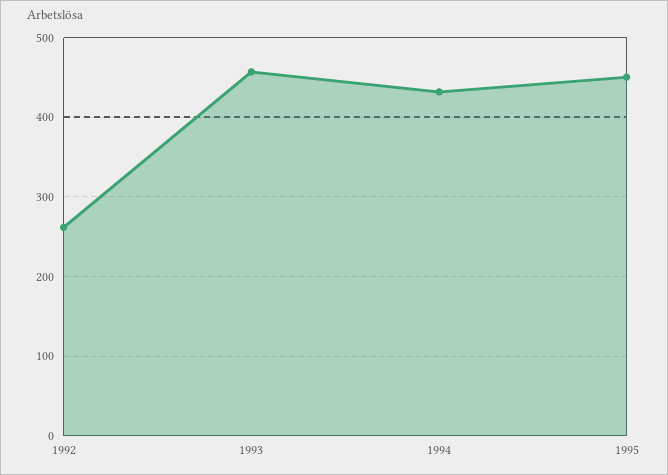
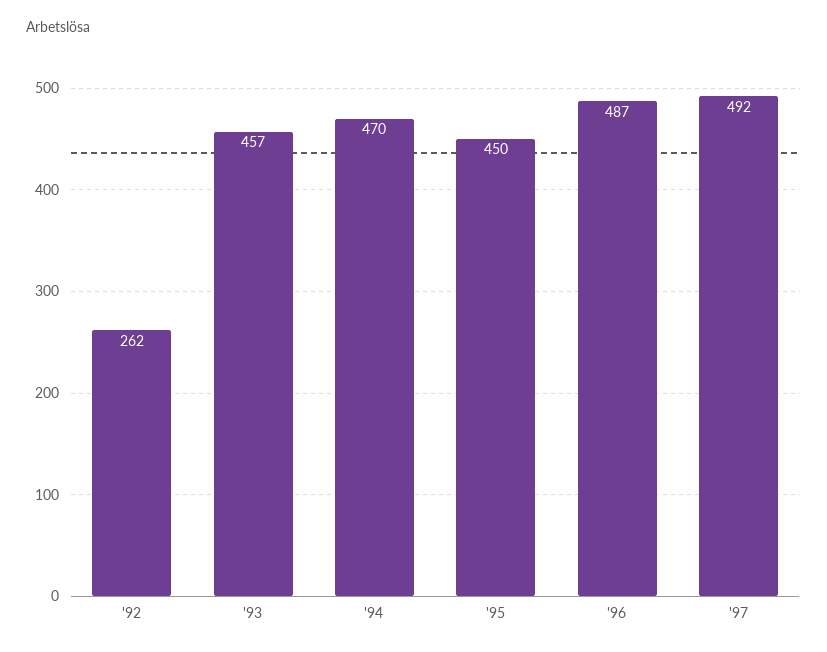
1994: 430 -> 470
'96: none -> 487
'97: none -> 492

